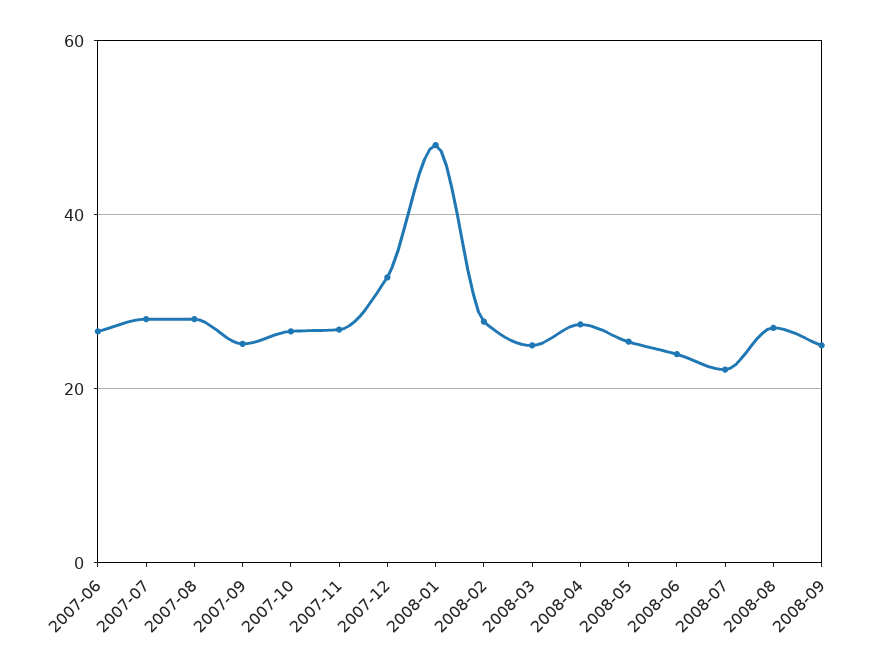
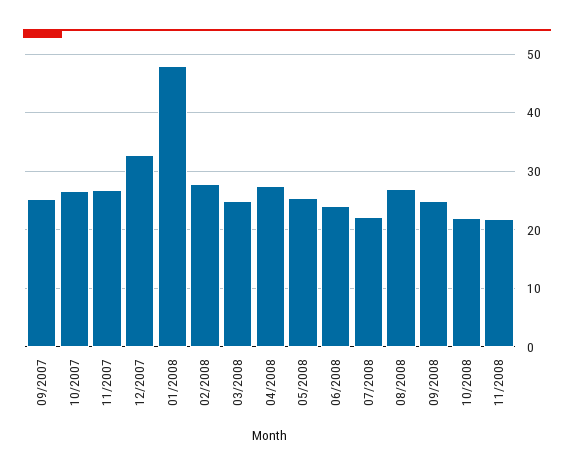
2007-06: 26 -> none
2007-07: 28 -> none
2007-08: 28 -> none
10/2008: none -> 22
11/2008: none -> 22

